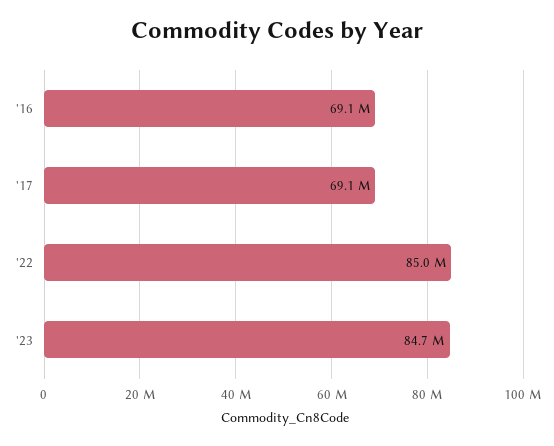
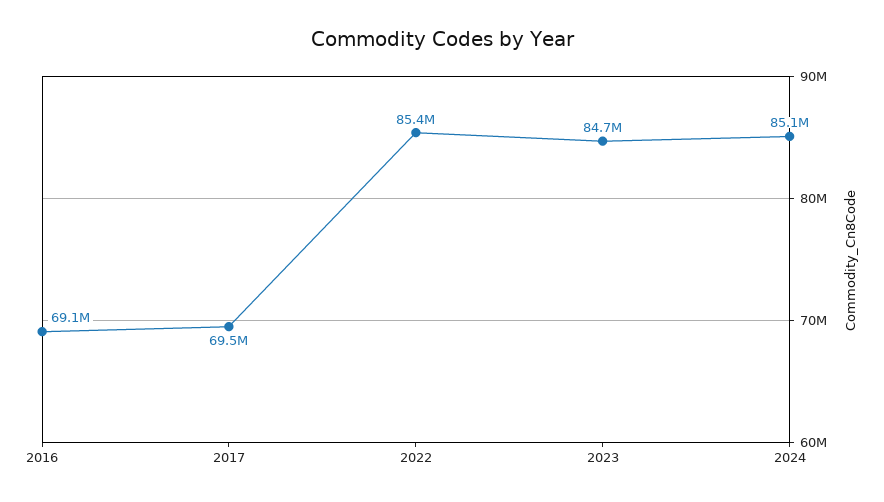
'17: 69100000 -> 69500000
'22: 85000000 -> 85400000
2024: none -> 85100000

